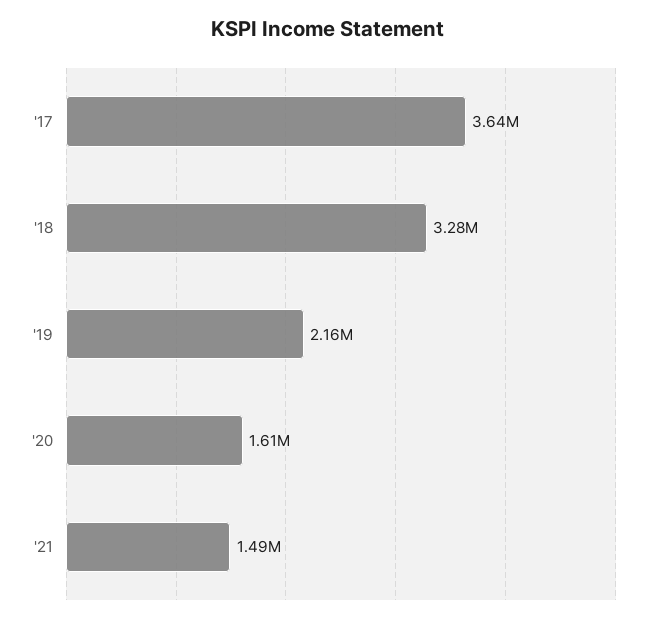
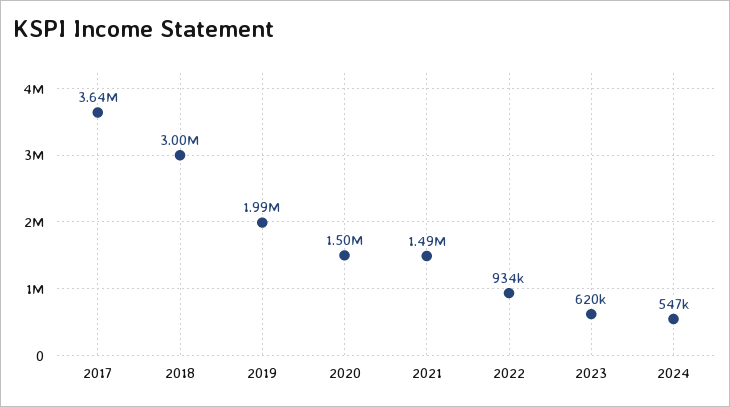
'18: 3280000 -> 3000000
'19: 2160000 -> 1990000
'20: 1610000 -> 1500000
2022: none -> 934000
2023: none -> 620000
2024: none -> 547000

